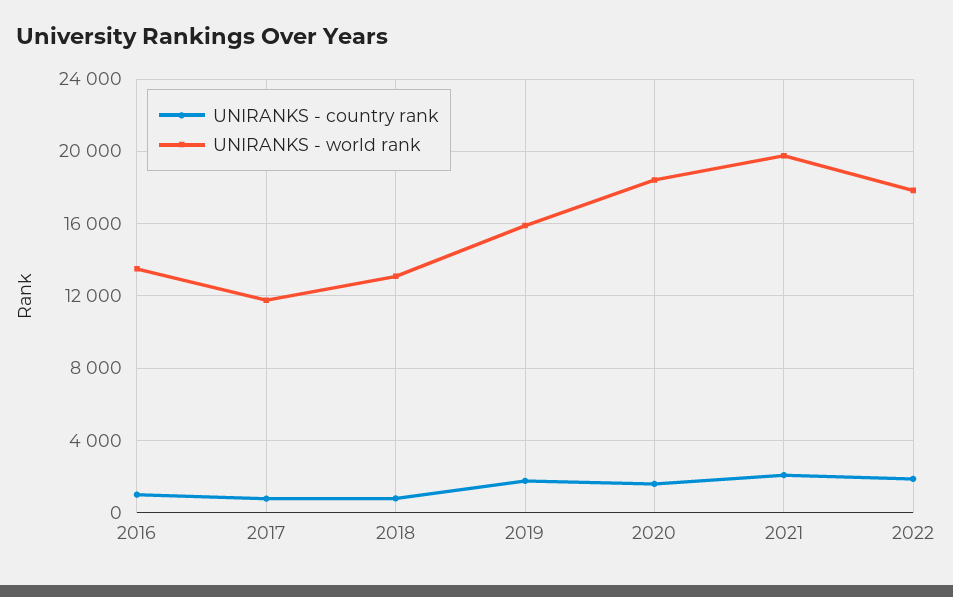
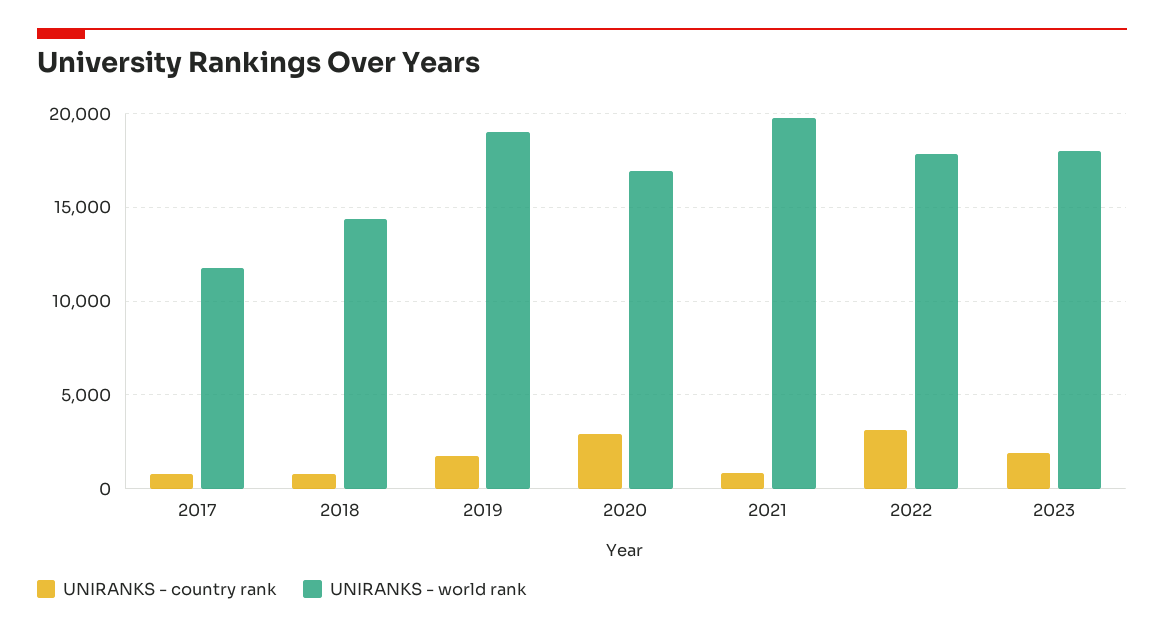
UNIRANKS - country rank, 2016: 1000 -> none
UNIRANKS - world rank, 2016: 13500 -> none
UNIRANKS - world rank, 2018: 13000 -> 14500
UNIRANKS - world rank, 2019: 16000 -> 19000
UNIRANKS - country rank, 2020: 1500 -> 3000
UNIRANKS - world rank, 2020: 18500 -> 17000
UNIRANKS - country rank, 2021: 2000 -> 1000
UNIRANKS - country rank, 2022: 2000 -> 3000
UNIRANKS - country rank, 2023: none -> 2000
UNIRANKS - world rank, 2023: none -> 18000

